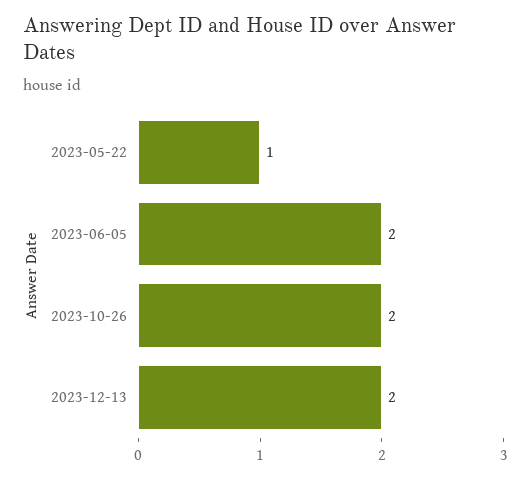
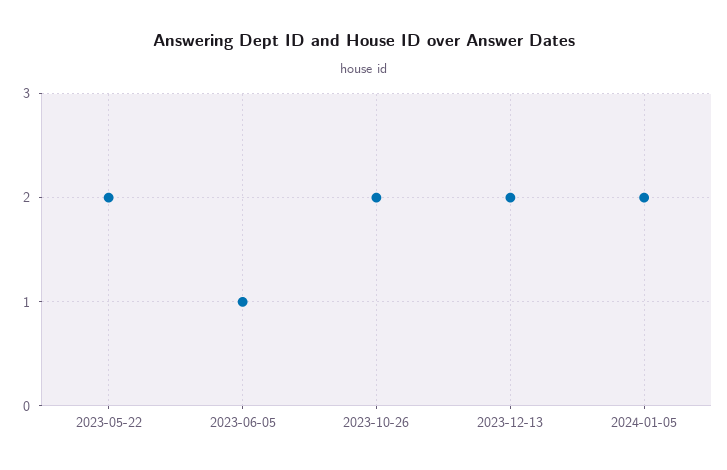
2023-05-22: 1 -> 2
2023-06-05: 2 -> 1
2024-01-05: none -> 2

